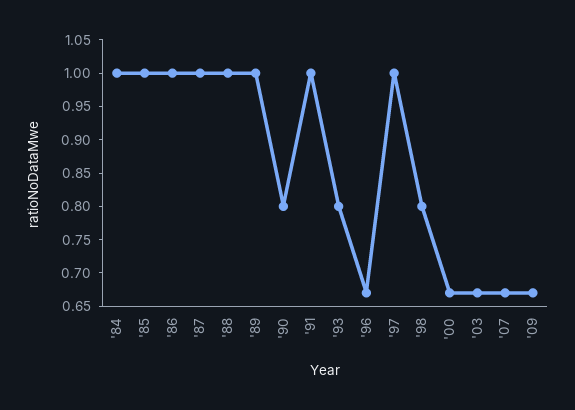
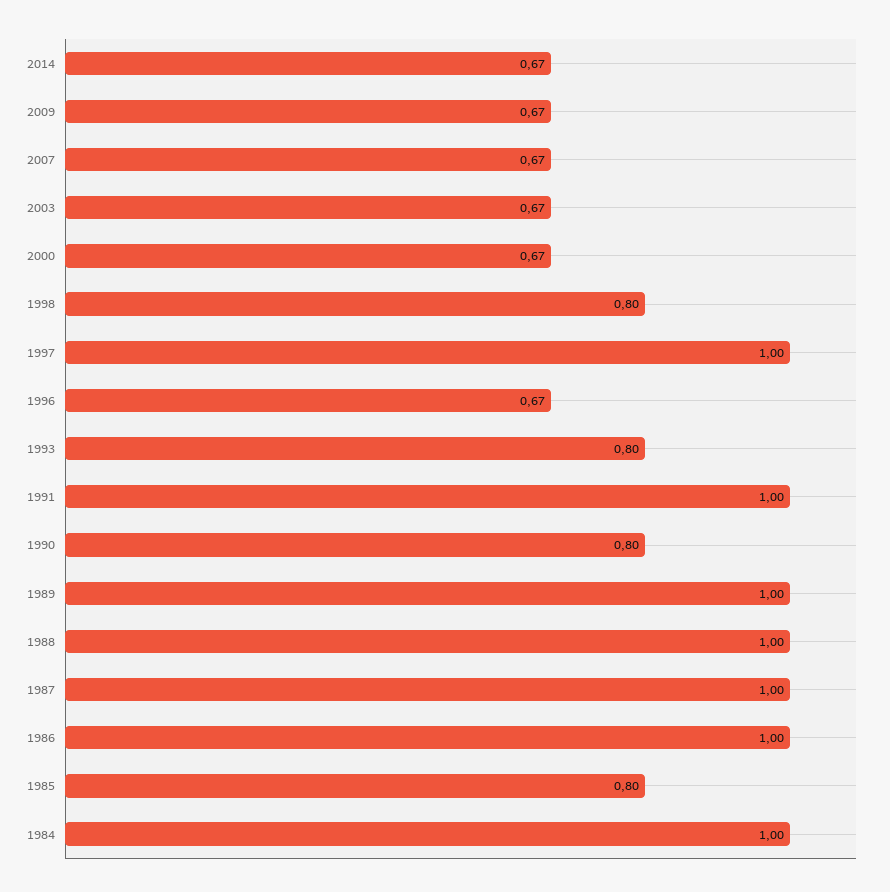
'85: 1 -> 0.8
2014: none -> 0.67

